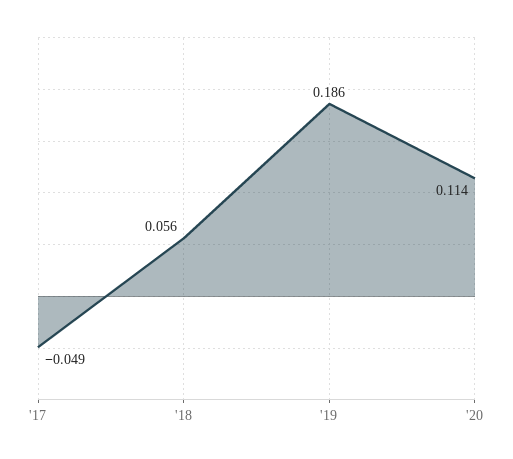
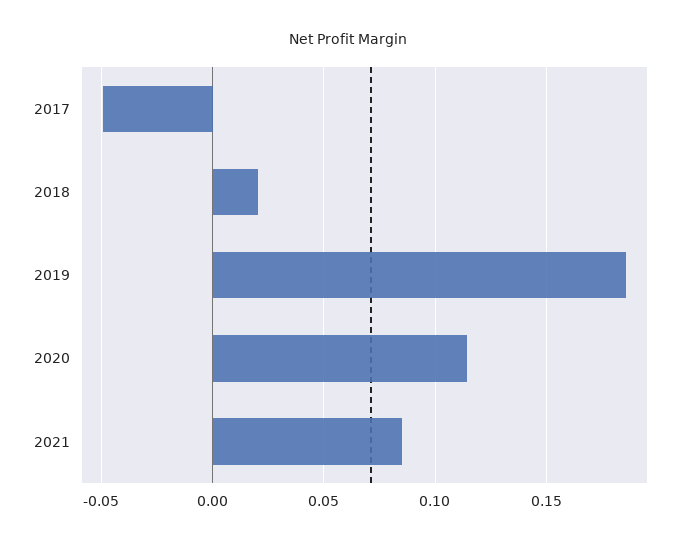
'18: 0.056 -> 0.02
2021: none -> 0.085

